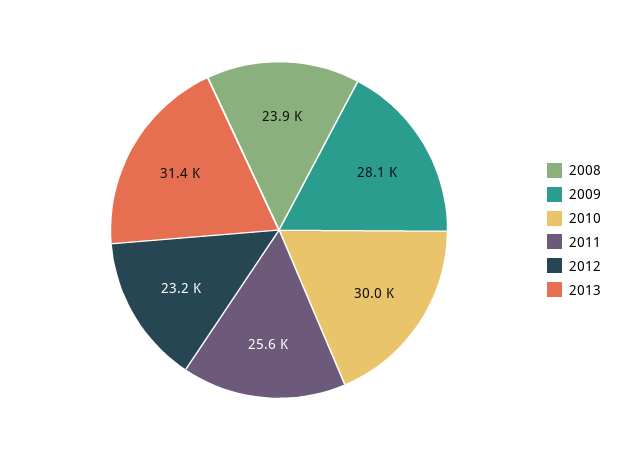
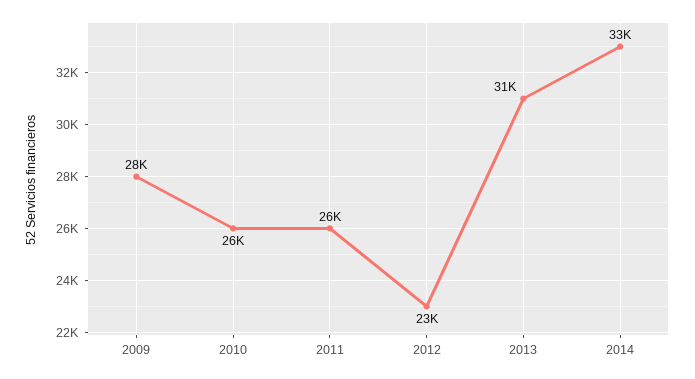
2008: 23900 -> none
2010: 30000 -> 26000
2014: none -> 33000

